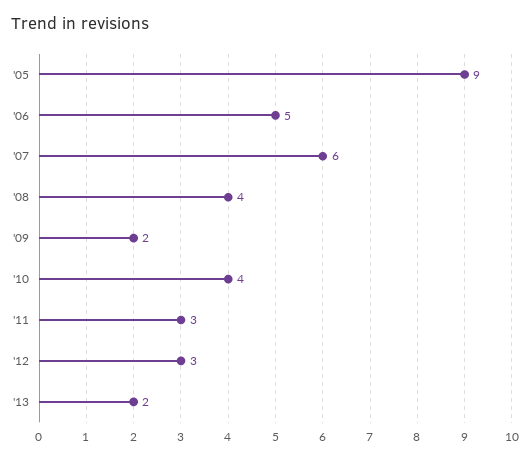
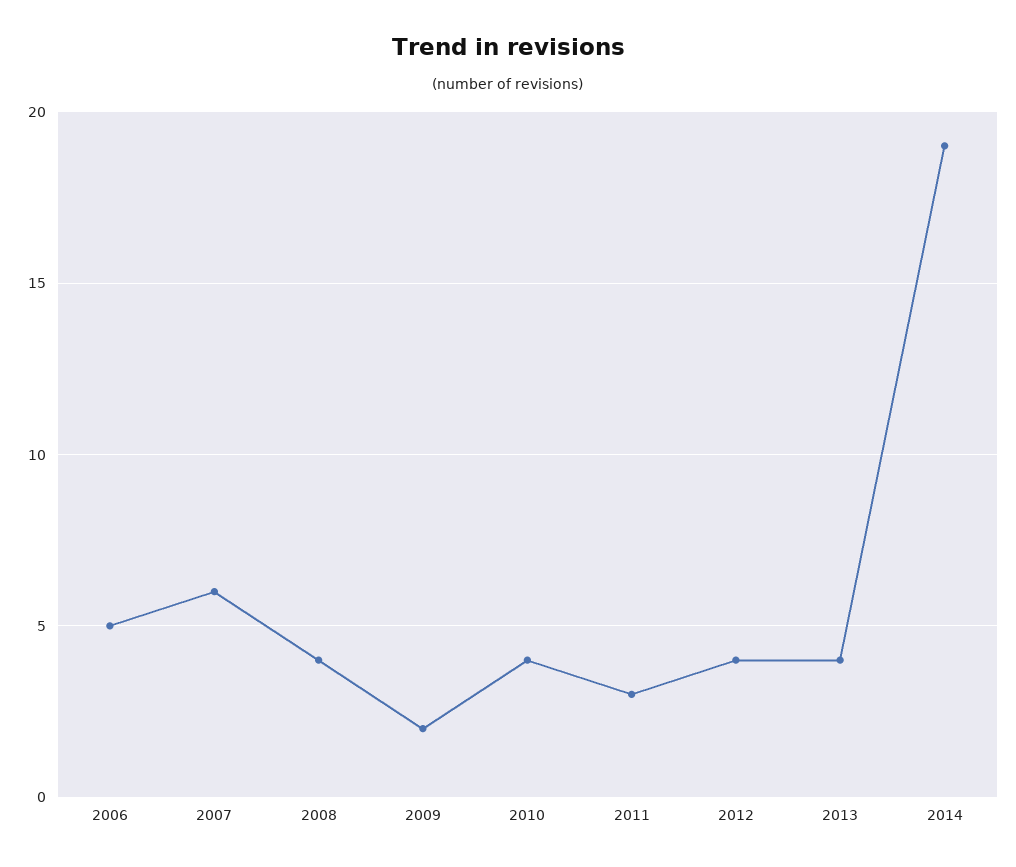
'05: 9 -> none
'12: 3 -> 4
'13: 2 -> 4
2014: none -> 19

